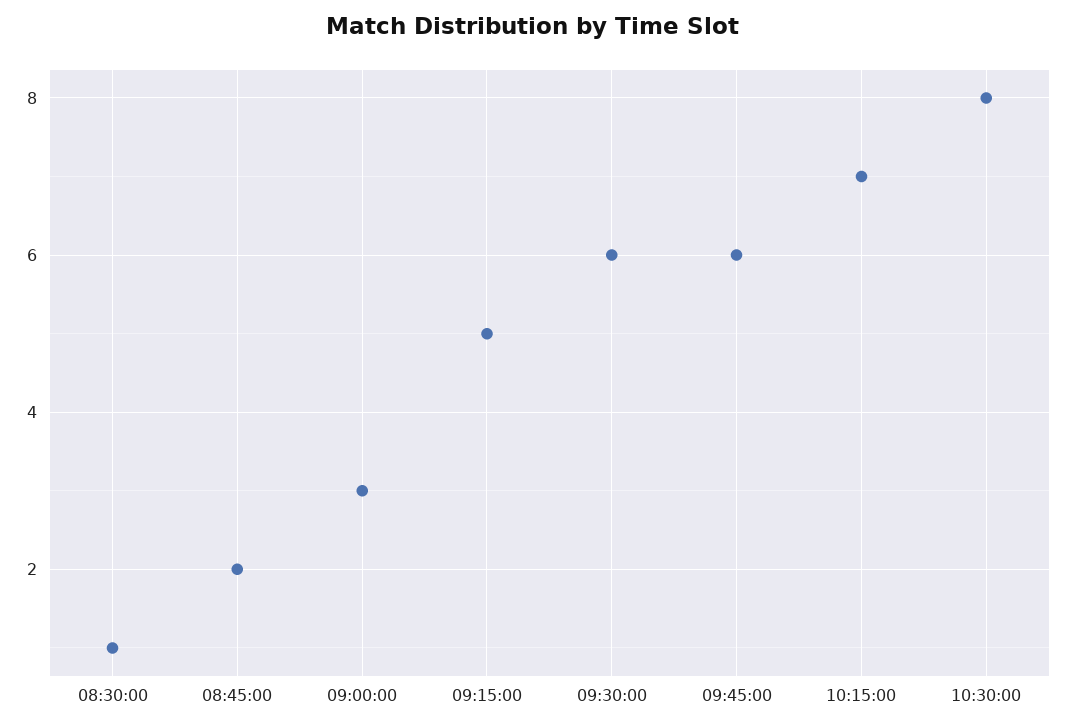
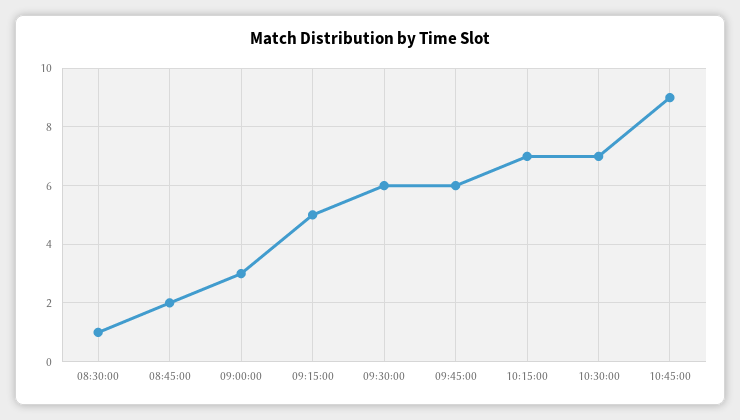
10:30:00: 8 -> 7
10:45:00: none -> 9

